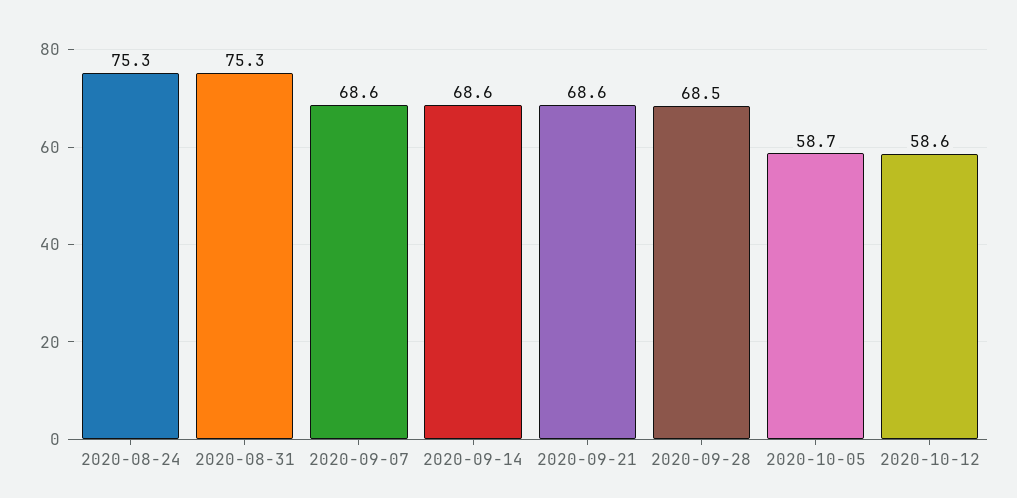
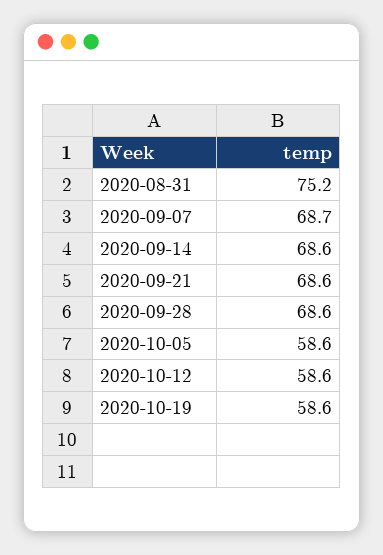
2020-08-24: 75.3 -> none
2020-08-31: 75.3 -> 75.2
2020-09-07: 68.6 -> 68.7
2020-09-28: 68.5 -> 68.6
2020-10-05: 58.7 -> 58.6
2020-10-19: none -> 58.6

